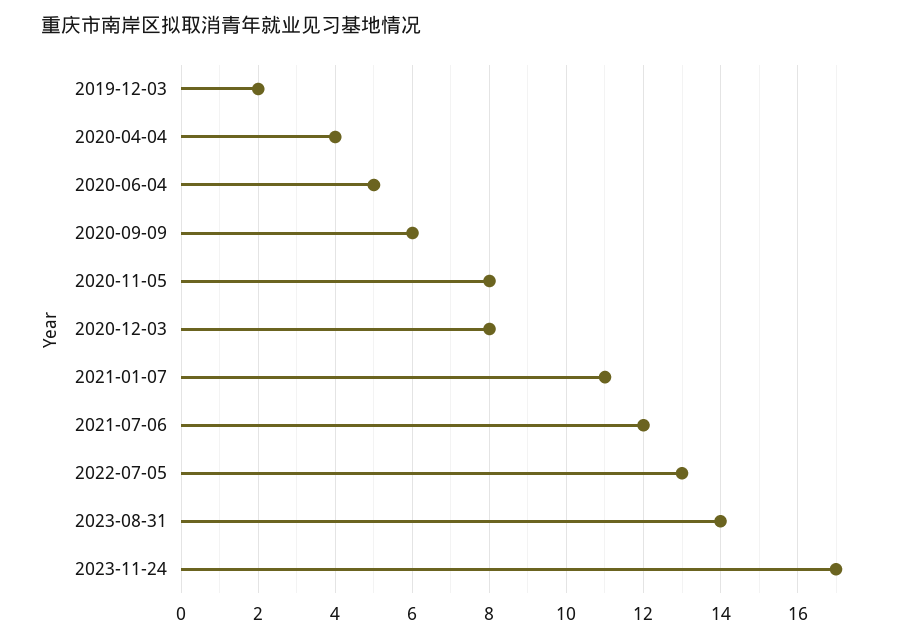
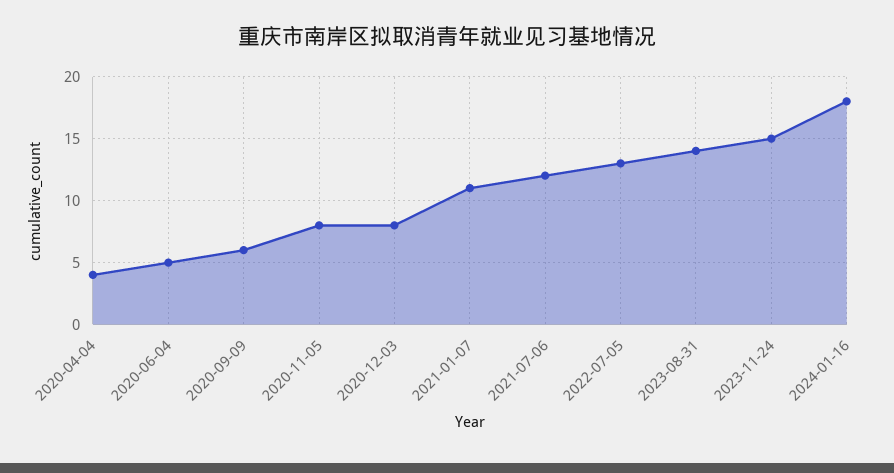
2019-12-03: 2 -> none
2023-11-24: 17 -> 15
2024-01-16: none -> 18

